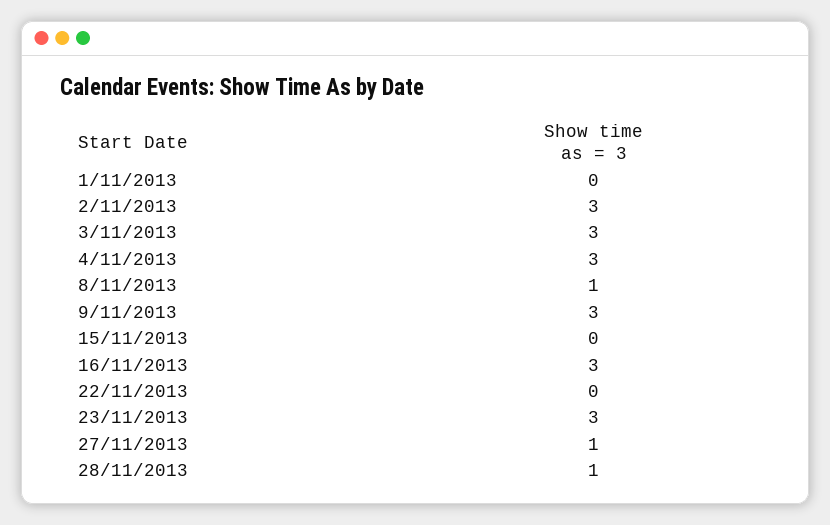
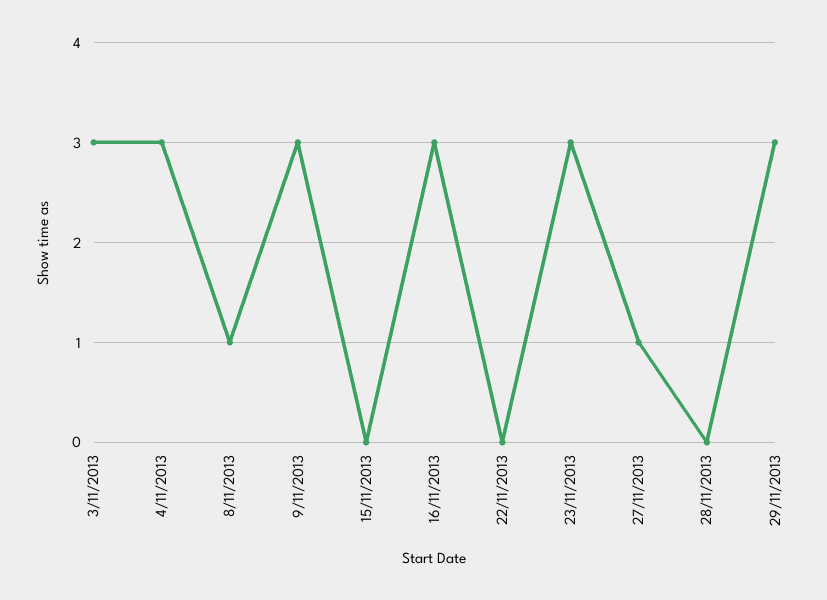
1/11/2013: 0 -> none
2/11/2013: 3 -> none
28/11/2013: 1 -> 0
29/11/2013: none -> 3

